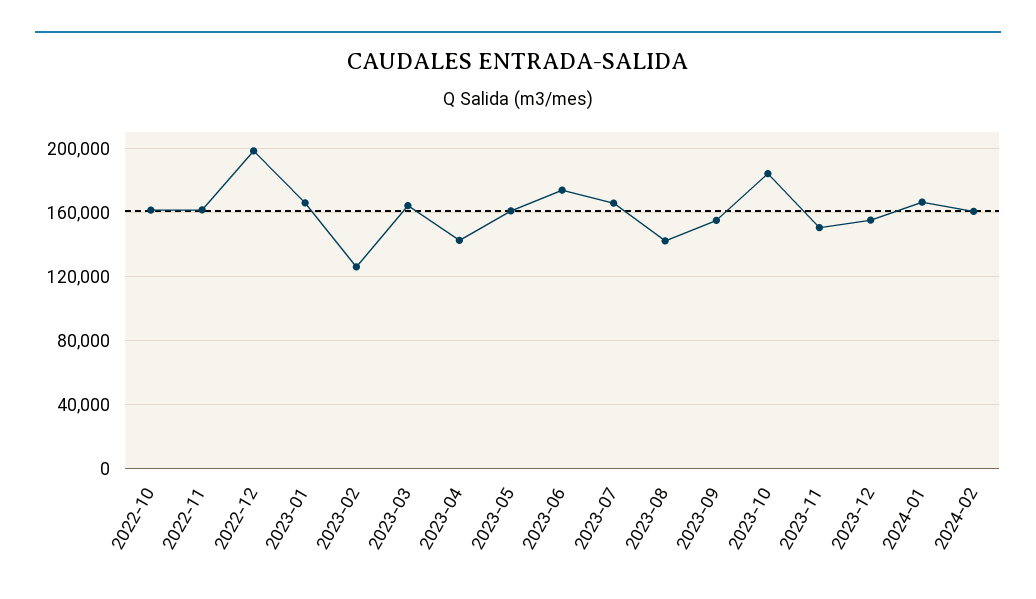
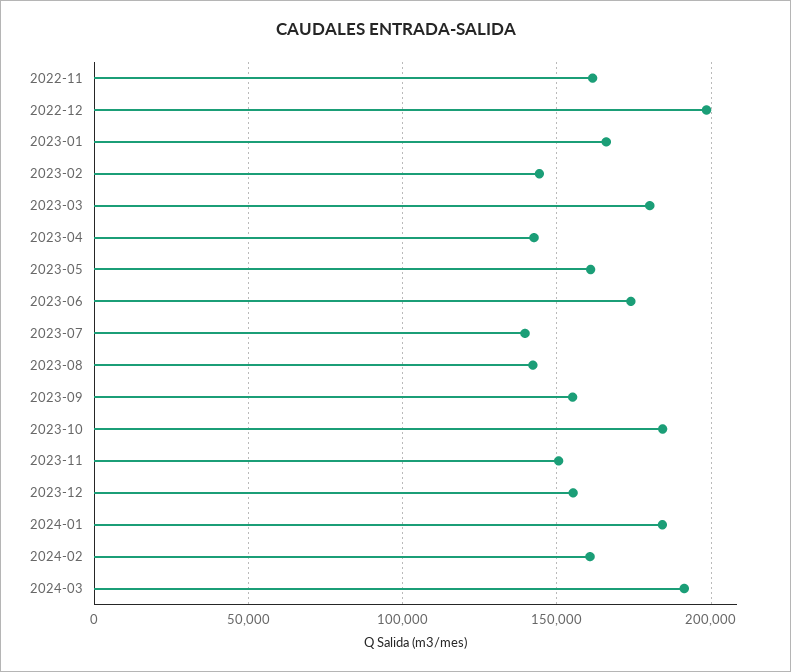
2022-10: 160000 -> none
2023-02: 125000 -> 145000
2023-03: 165000 -> 180000
2023-07: 165000 -> 140000
2024-01: 165000 -> 185000
2024-03: none -> 190000

